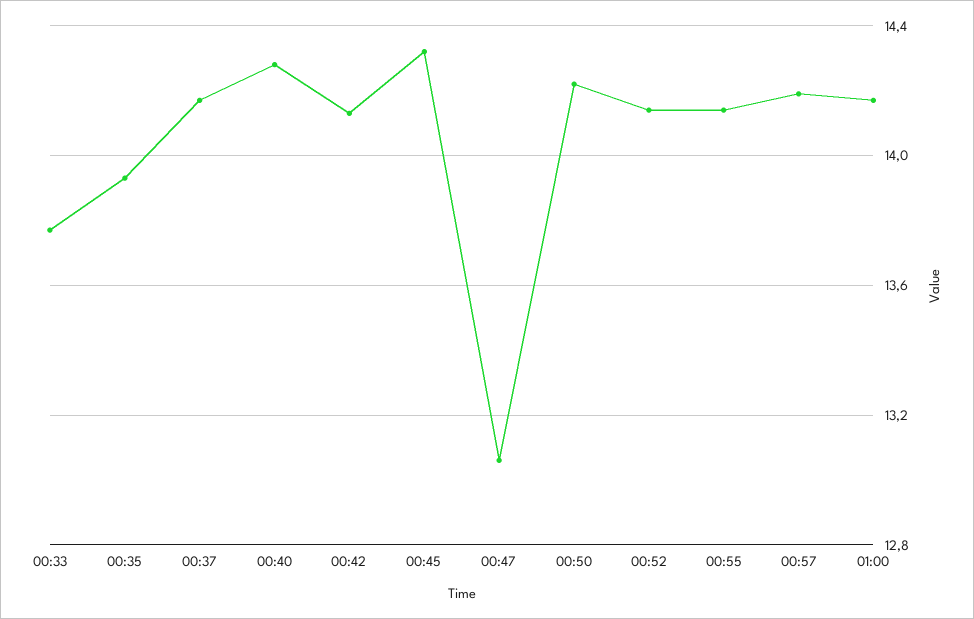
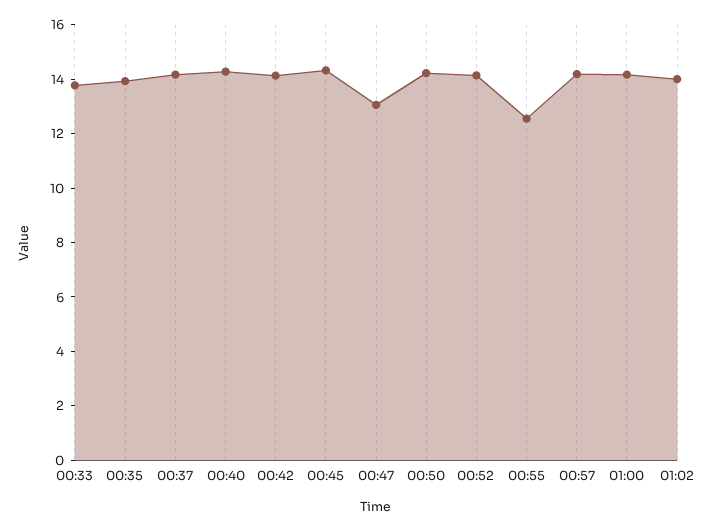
00:55: 14.15 -> 12.5
01:02: none -> 14

